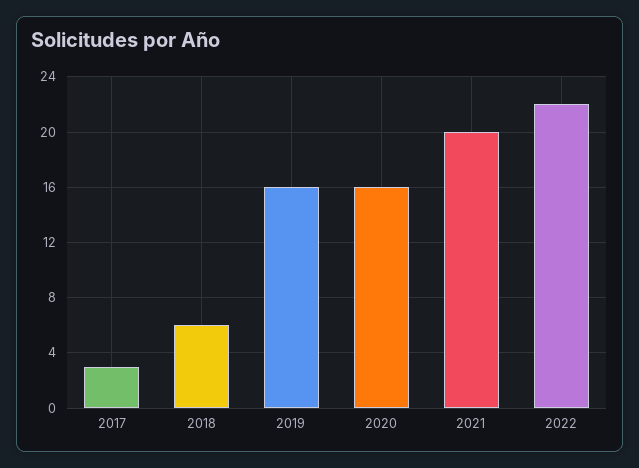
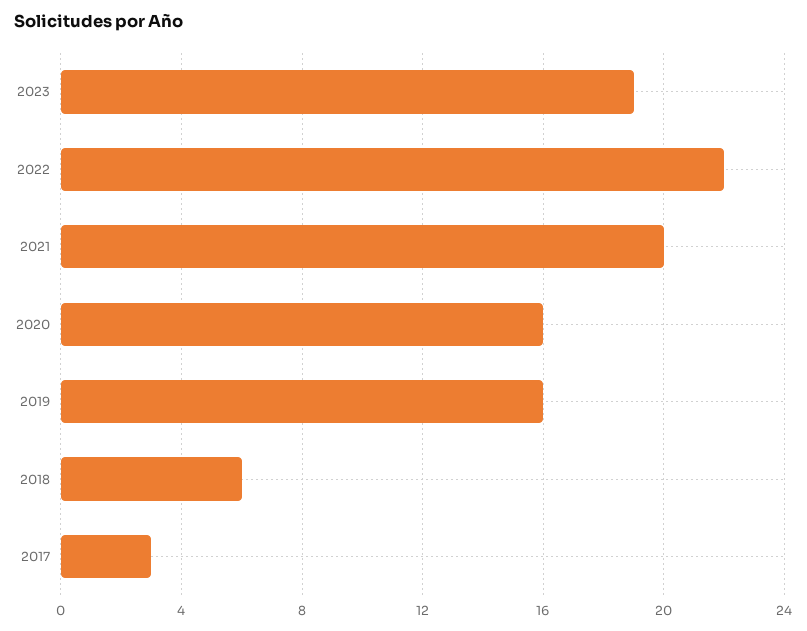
2023: none -> 19

